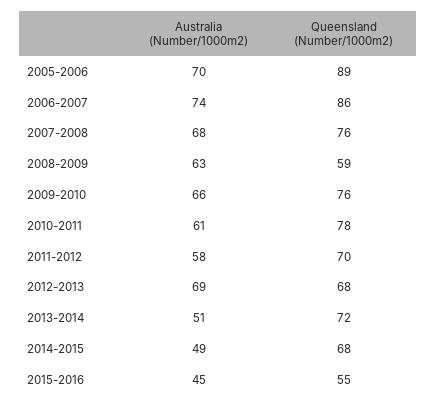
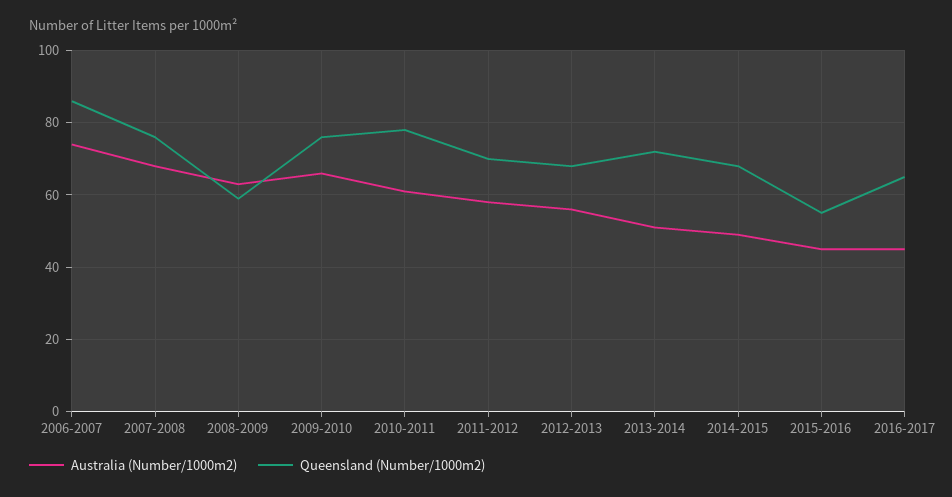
Australia (Number/1000m2), 2005-2006: 70 -> none
Queensland (Number/1000m2), 2005-2006: 89 -> none
Australia (Number/1000m2), 2012-2013: 69 -> 55
Australia (Number/1000m2), 2016-2017: none -> 45
Queensland (Number/1000m2), 2016-2017: none -> 65

